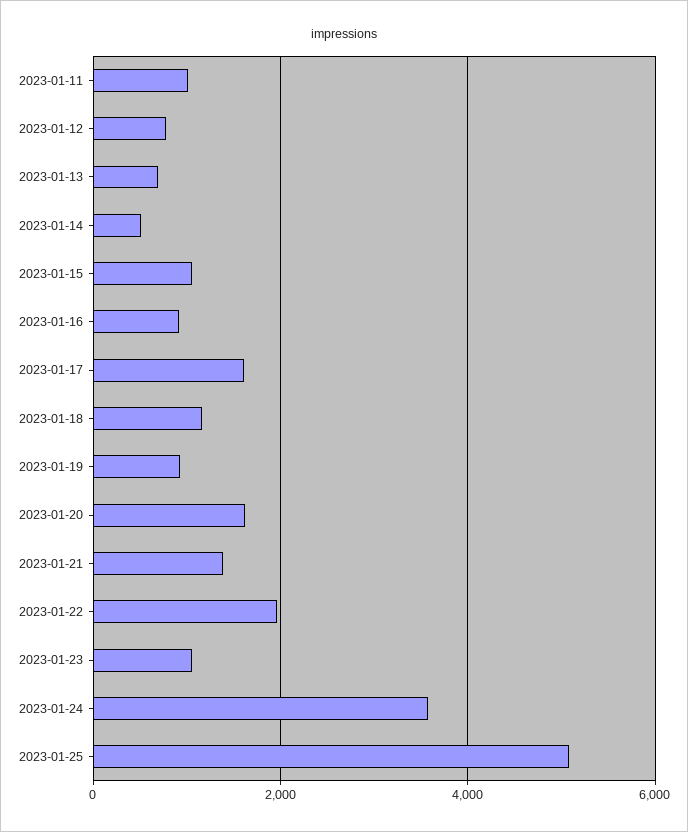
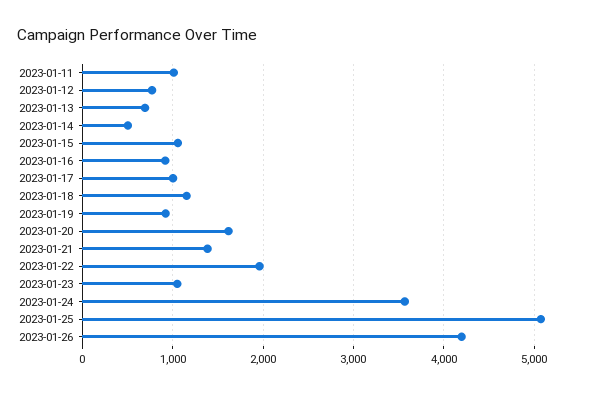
2023-01-17: 1600 -> 1000
2023-01-26: none -> 4200

